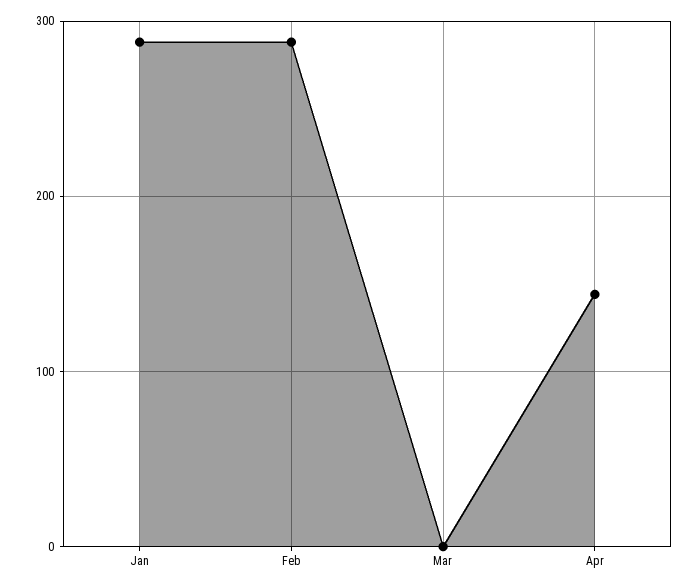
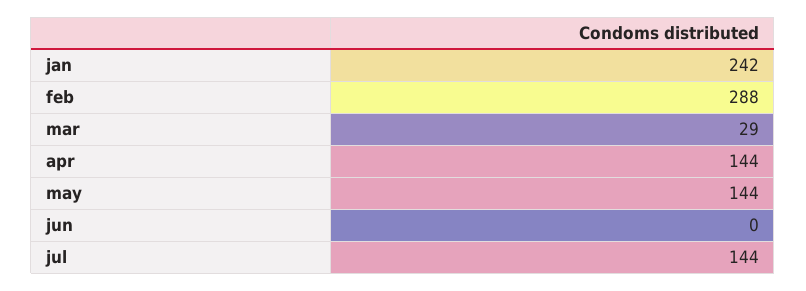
Jan: 290 -> 242
Mar: 0 -> 29
may: none -> 144
jun: none -> 0
jul: none -> 144

